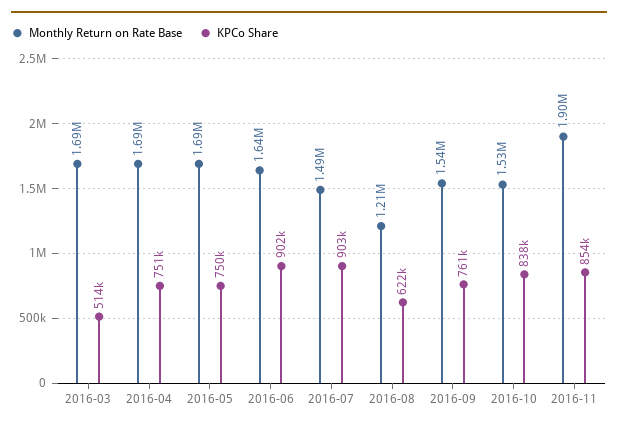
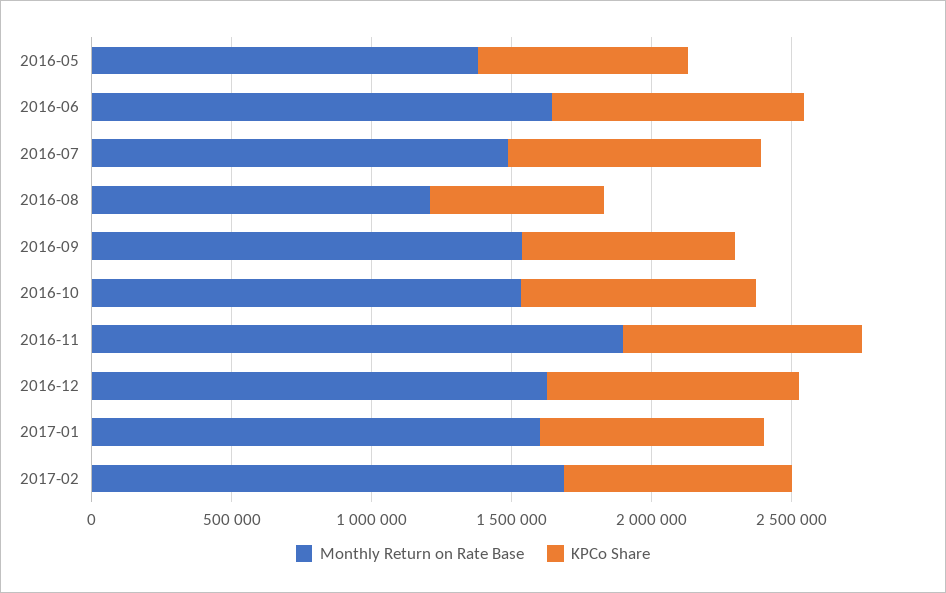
Monthly Return on Rate Base, 2016-03: 1690000 -> none
KPCo Share, 2016-03: 514000 -> none
Monthly Return on Rate Base, 2016-04: 1690000 -> none
KPCo Share, 2016-04: 751000 -> none
Monthly Return on Rate Base, 2016-05: 1690000 -> 1400000
Monthly Return on Rate Base, 2016-12: none -> 1600000
KPCo Share, 2016-12: none -> 900000
Monthly Return on Rate Base, 2017-01: none -> 1600000
KPCo Share, 2017-01: none -> 800000
Monthly Return on Rate Base, 2017-02: none -> 1700000
KPCo Share, 2017-02: none -> 800000

